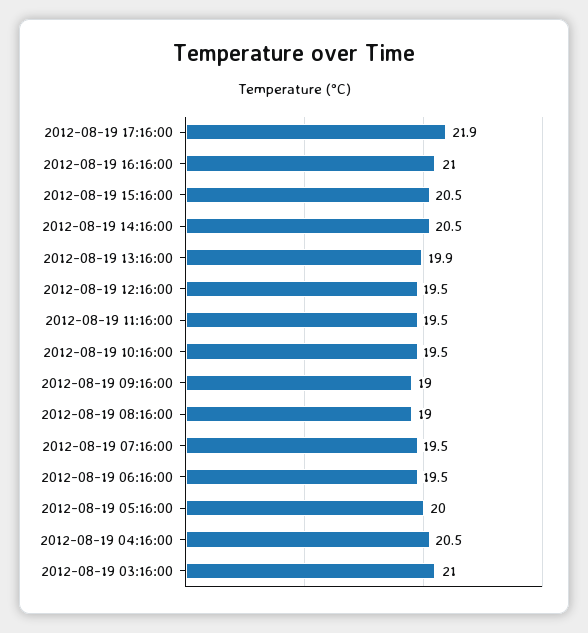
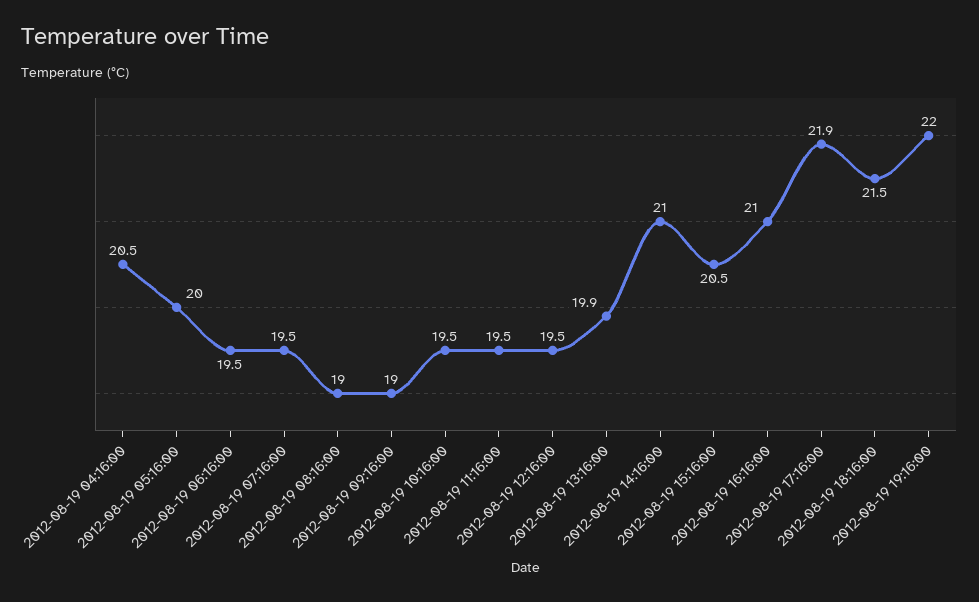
2012-08-19 14:16:00: 20.5 -> 21
2012-08-19 03:16:00: 21 -> none
2012-08-19 18:16:00: none -> 21.5
2012-08-19 19:16:00: none -> 22

